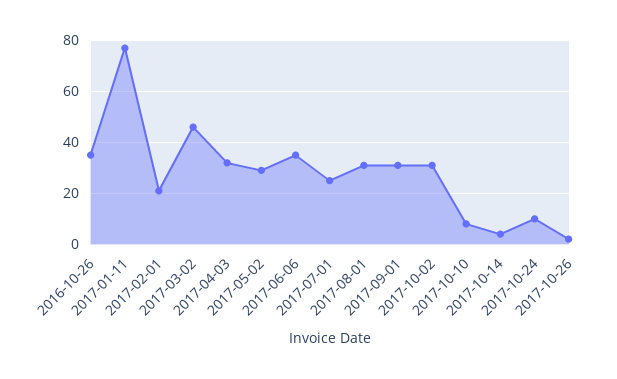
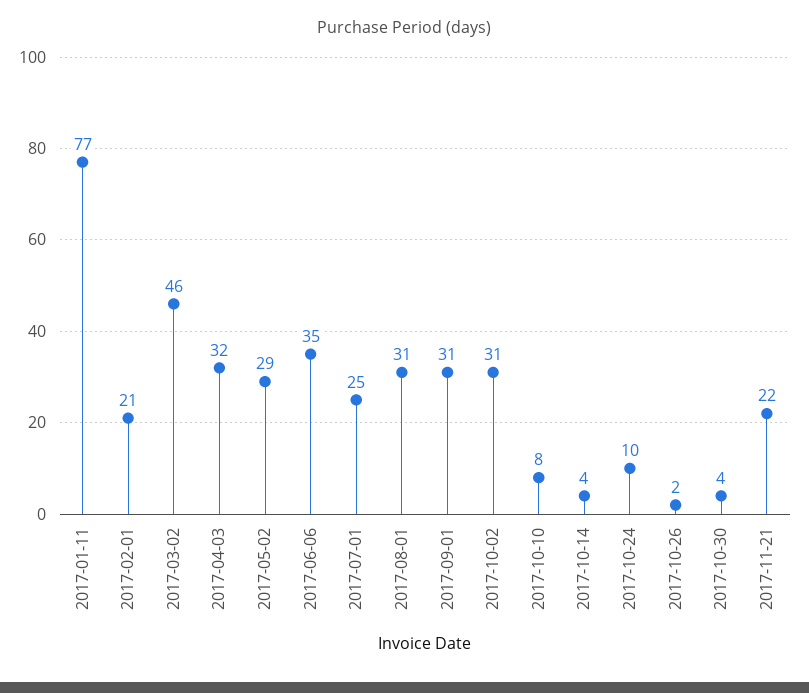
2016-10-26: 35 -> none
2017-10-30: none -> 4
2017-11-21: none -> 22

